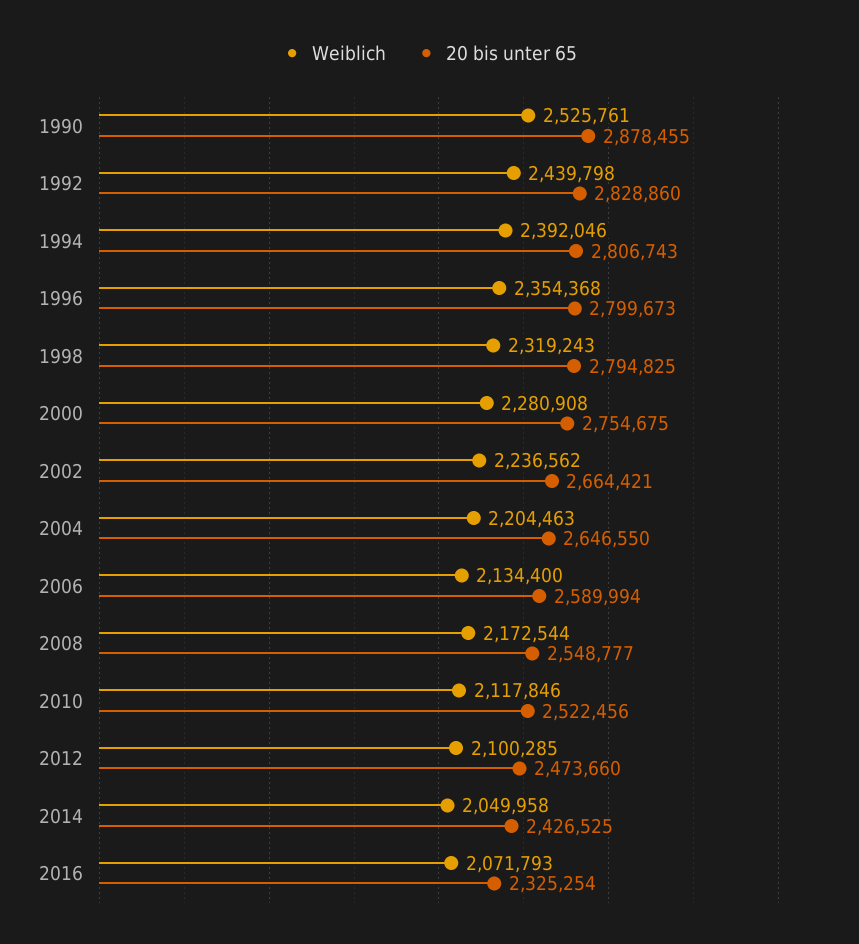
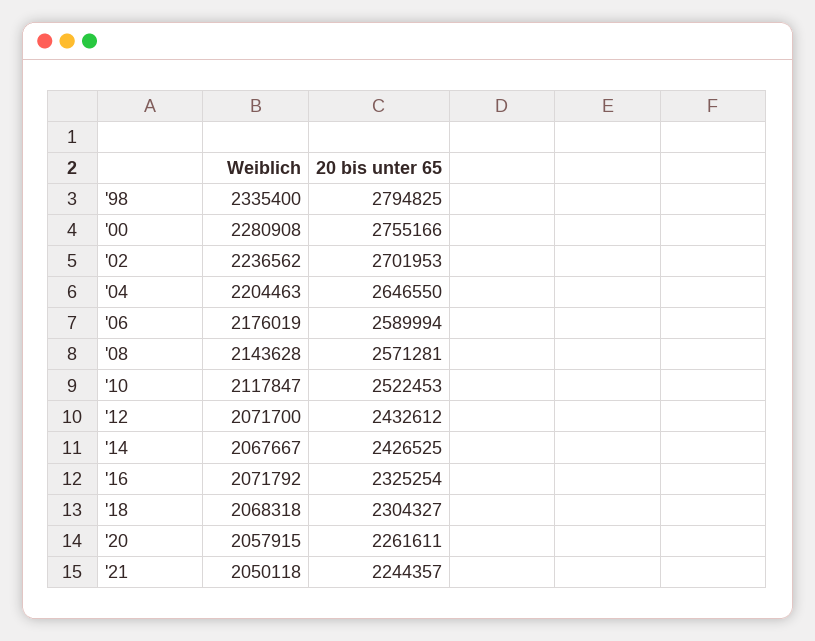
Weiblich, 1990: 2525761 -> none
20 bis unter 65, 1990: 2878455 -> none
Weiblich, 1992: 2439798 -> none
20 bis unter 65, 1992: 2828860 -> none
Weiblich, 1994: 2392046 -> none
20 bis unter 65, 1994: 2806743 -> none
Weiblich, 1996: 2354368 -> none
20 bis unter 65, 1996: 2799673 -> none
Weiblich, 1998: 2319243 -> 2335400
20 bis unter 65, 2000: 2754675 -> 2755166
20 bis unter 65, 2002: 2664421 -> 2701953
Weiblich, 2006: 2134400 -> 2176019
Weiblich, 2008: 2172544 -> 2143628
20 bis unter 65, 2008: 2548777 -> 2571281
Weiblich, 2010: 2117846 -> 2117847
20 bis unter 65, 2010: 2522456 -> 2522453
Weiblich, 2012: 2100285 -> 2071700
20 bis unter 65, 2012: 2473660 -> 2432612
Weiblich, 2014: 2049958 -> 2067667
Weiblich, 2016: 2071793 -> 2071792
Weiblich, '18: none -> 2068318
20 bis unter 65, '18: none -> 2304327
Weiblich, '20: none -> 2057915
20 bis unter 65, '20: none -> 2261611
Weiblich, '21: none -> 2050118
20 bis unter 65, '21: none -> 2244357

